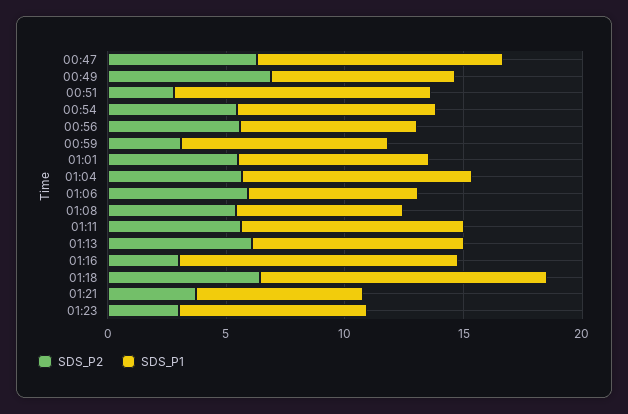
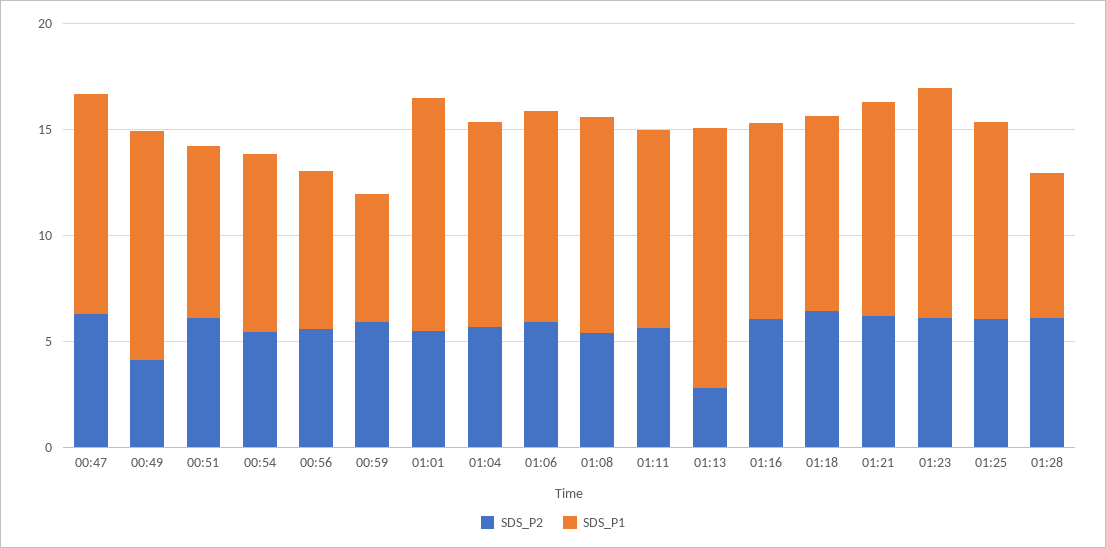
SDS_P2, 00:49: 7 -> 4
SDS_P1, 00:49: 8 -> 11
SDS_P2, 00:51: 3 -> 6
SDS_P1, 00:51: 11 -> 8
SDS_P2, 00:59: 3 -> 6
SDS_P1, 00:59: 9 -> 6
SDS_P1, 01:01: 8 -> 11
SDS_P1, 01:06: 7 -> 10
SDS_P1, 01:08: 7 -> 10
SDS_P2, 01:13: 6 -> 3
SDS_P1, 01:13: 9 -> 12
SDS_P2, 01:16: 3 -> 6
SDS_P1, 01:16: 12 -> 9
SDS_P1, 01:18: 12 -> 9
SDS_P2, 01:21: 4 -> 6
SDS_P1, 01:21: 7 -> 10
SDS_P2, 01:23: 3 -> 6
SDS_P1, 01:23: 8 -> 11
SDS_P2, 01:25: none -> 6
SDS_P1, 01:25: none -> 9
SDS_P2, 01:28: none -> 6
SDS_P1, 01:28: none -> 7

